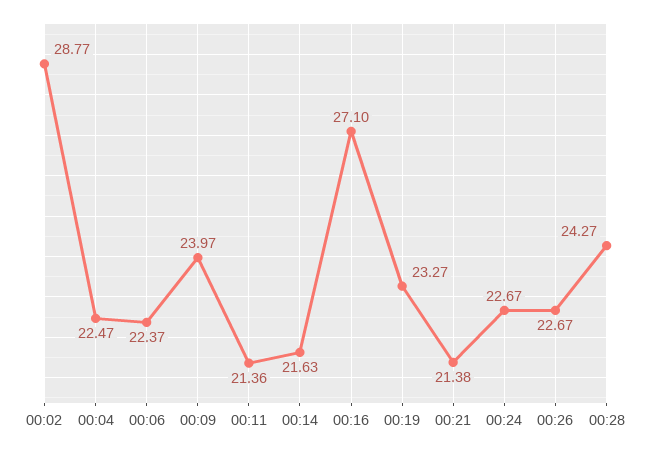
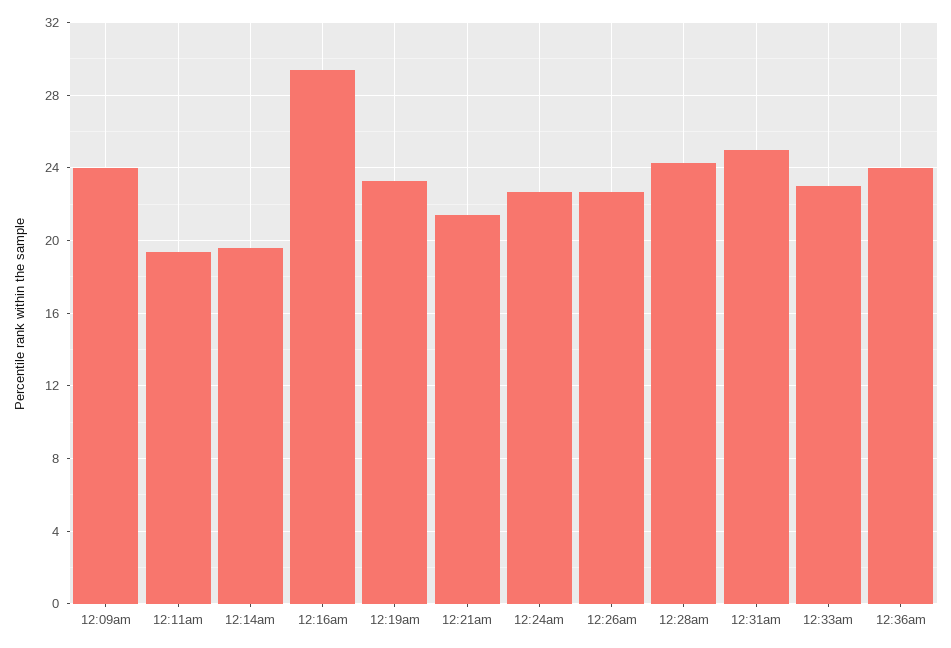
00:02: 28.77 -> none
00:04: 22.47 -> none
00:06: 22.37 -> none
00:11: 21.36 -> 19.5
00:14: 21.63 -> 19.5
00:16: 27.1 -> 29.5
12:31am: none -> 25
12:33am: none -> 23
12:36am: none -> 24

